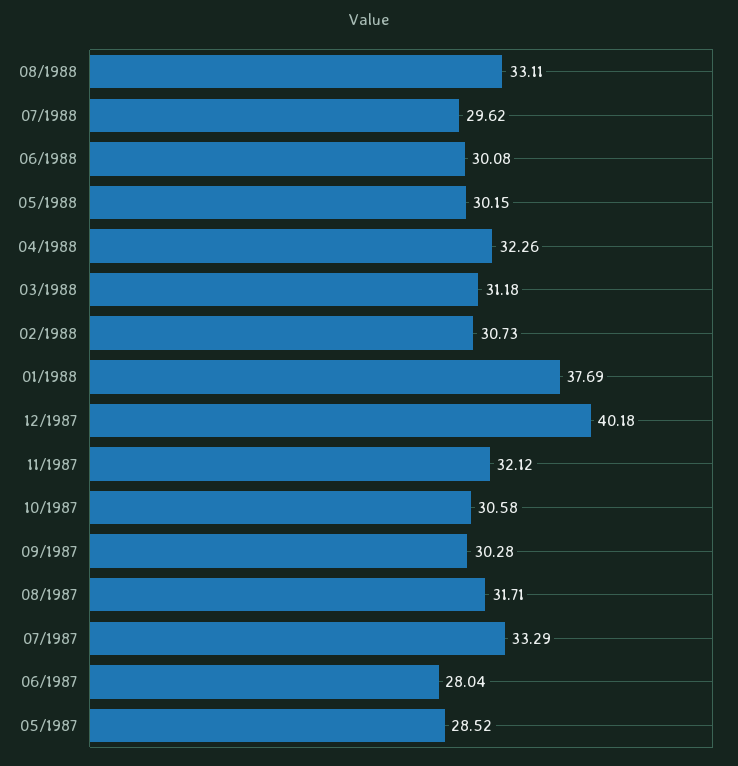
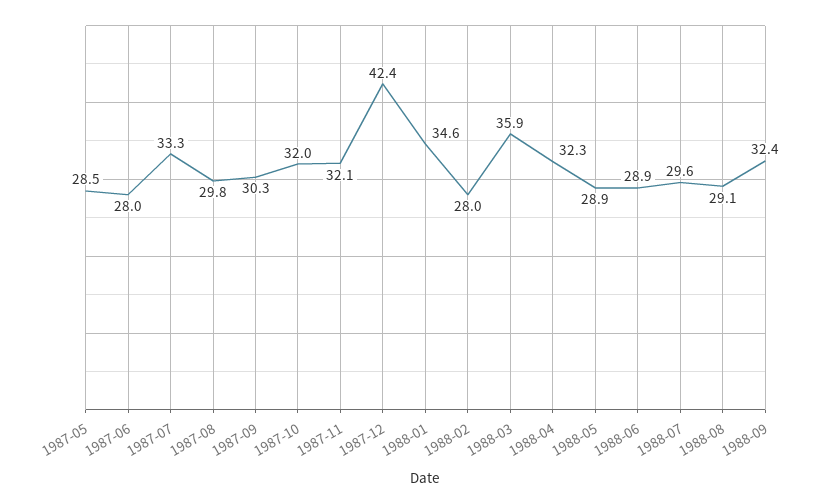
08/1988: 33.11 -> 29.1
06/1988: 30.08 -> 28.9
05/1988: 30.15 -> 28.9
03/1988: 31.18 -> 35.9
02/1988: 30.73 -> 28
01/1988: 37.69 -> 34.6
12/1987: 40.18 -> 42.4
10/1987: 30.58 -> 32
08/1987: 31.71 -> 29.8
1988-09: none -> 32.4

